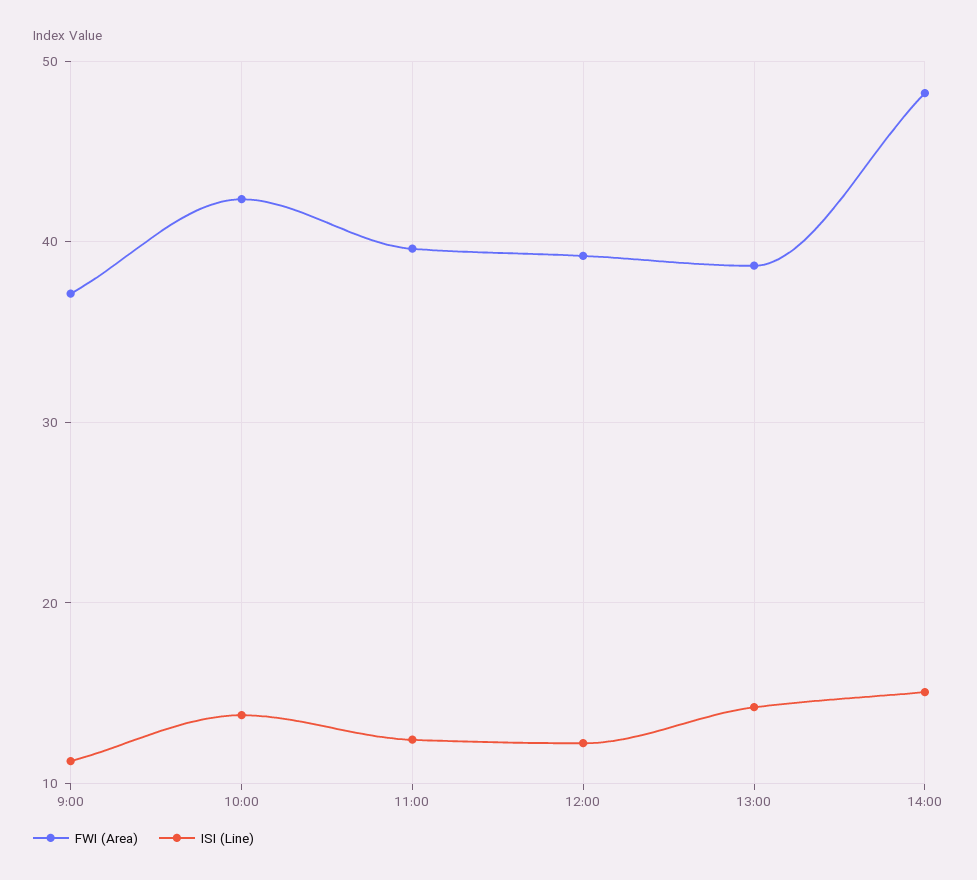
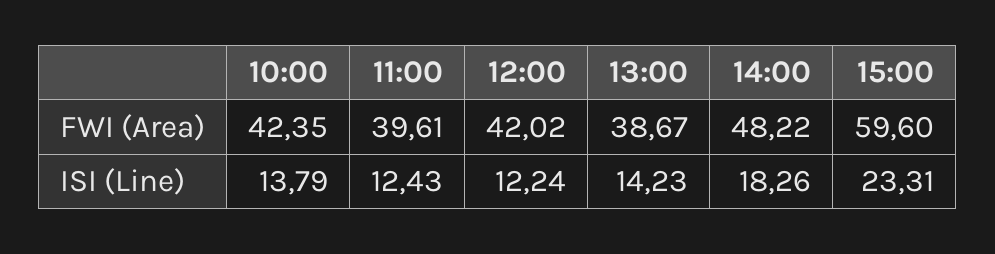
FWI (Area), 9:00: 37 -> none
ISI (Line), 9:00: 11 -> none
FWI (Area), 12:00: 39 -> 42.02
ISI (Line), 14:00: 15 -> 18.26
FWI (Area), 15:00: none -> 59.6
ISI (Line), 15:00: none -> 23.31

